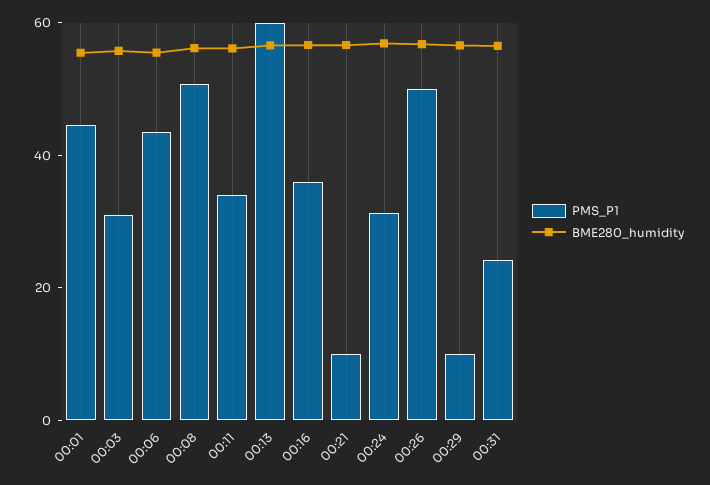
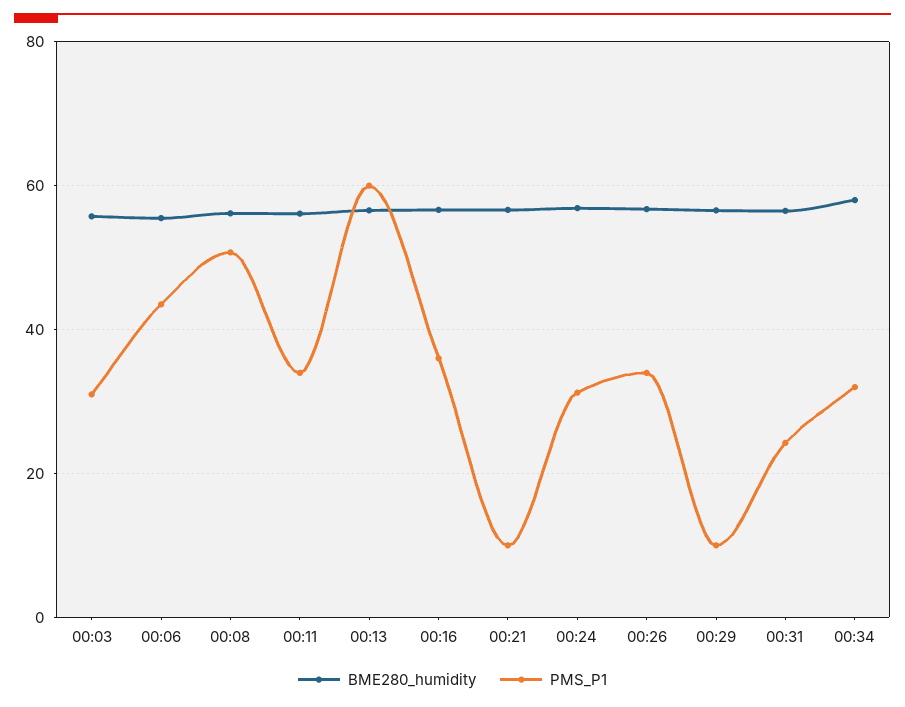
PMS_P1, 00:01: 45 -> none
BME280_humidity, 00:01: 55 -> none
PMS_P1, 00:26: 50 -> 34
BME280_humidity, 00:34: none -> 58
PMS_P1, 00:34: none -> 32

